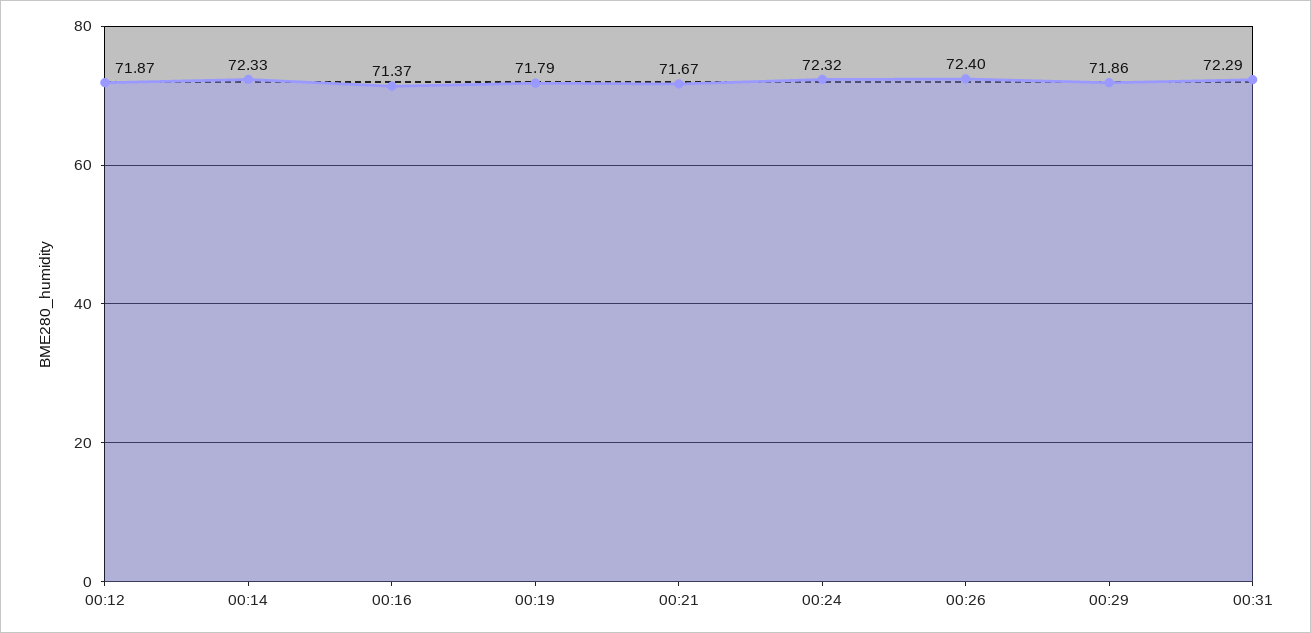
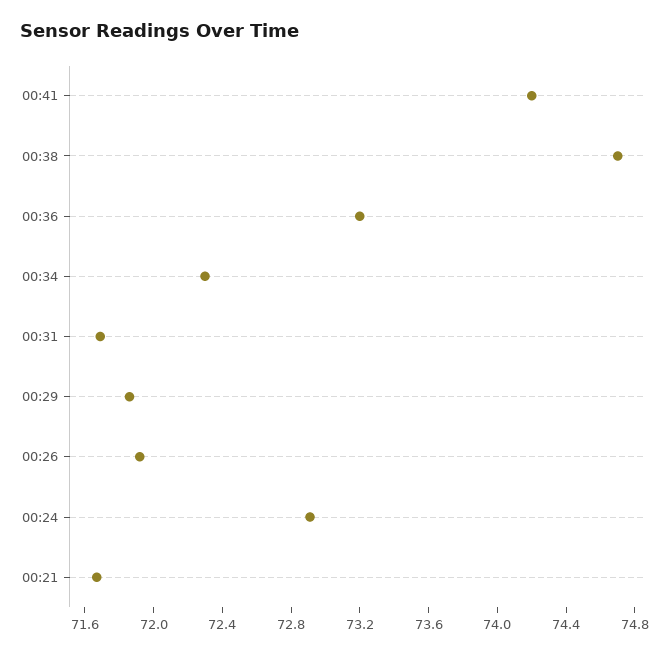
00:12: 71.87 -> none
00:14: 72.33 -> none
00:16: 71.37 -> none
00:19: 71.79 -> none
00:24: 72.32 -> 72.9
00:26: 72.4 -> 71.9
00:31: 72.29 -> 71.7
00:41: none -> 74.2
00:38: none -> 74.7
00:36: none -> 73.2
00:34: none -> 72.3

